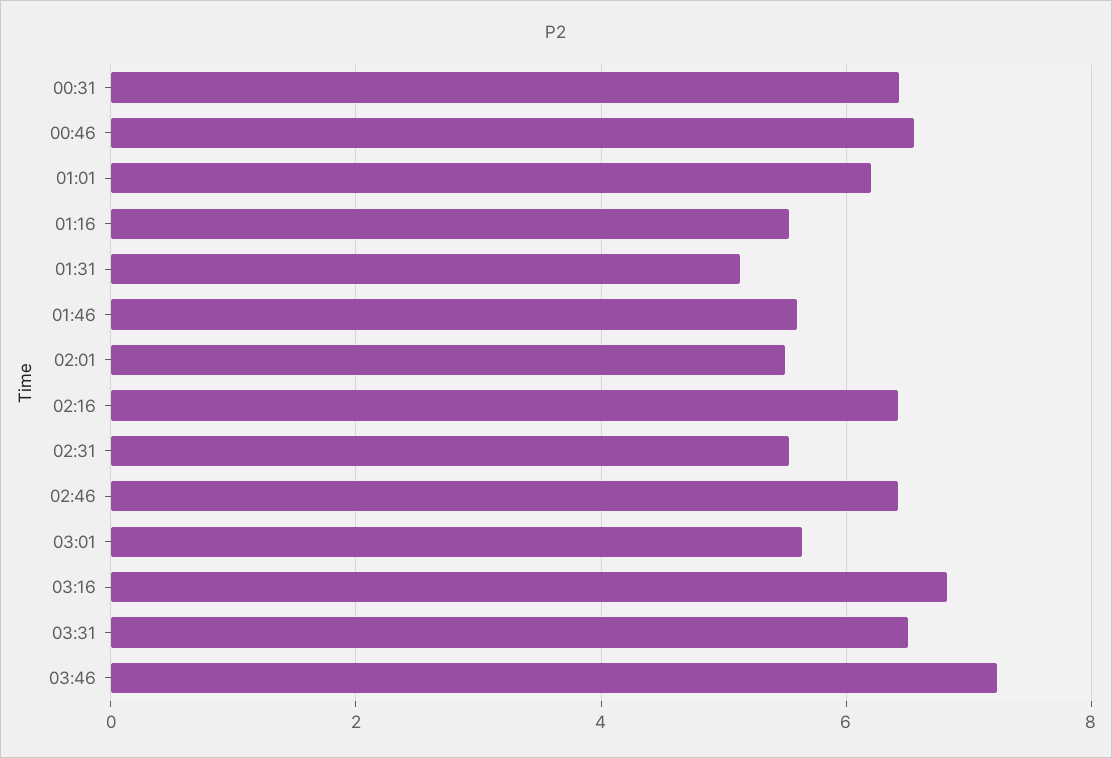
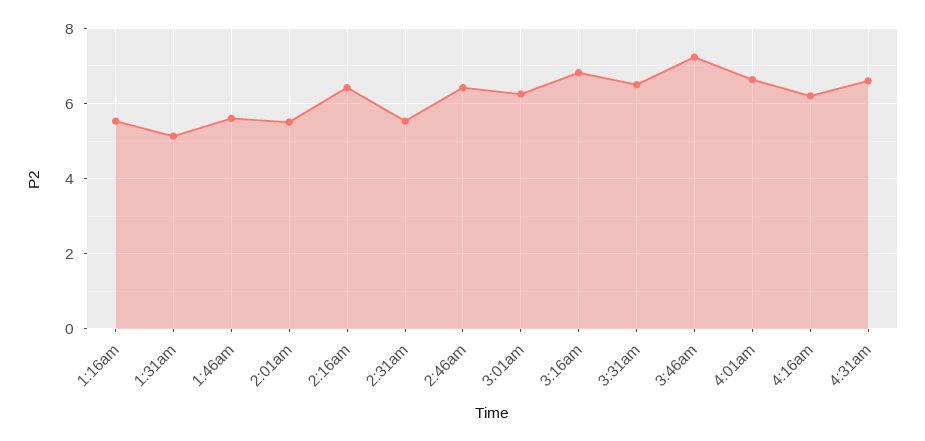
00:31: 6.4 -> none
00:46: 6.6 -> none
01:01: 6.2 -> none
03:01: 5.6 -> 6.2
4:01am: none -> 6.6
4:16am: none -> 6.2
4:31am: none -> 6.6

